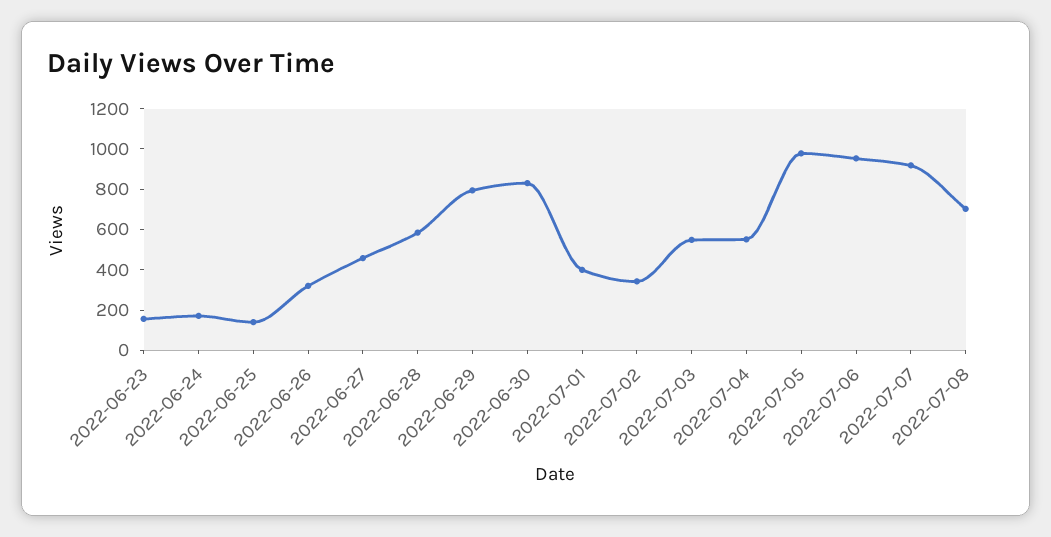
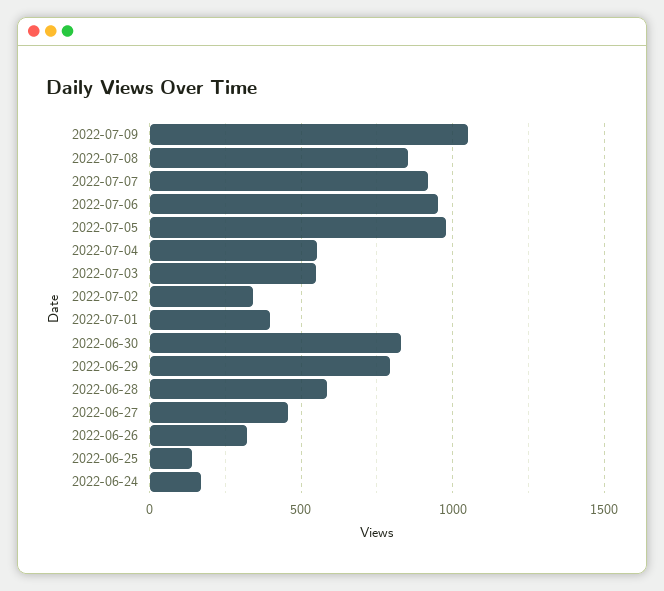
2022-06-23: 150 -> none
2022-07-08: 700 -> 850
2022-07-09: none -> 1050

